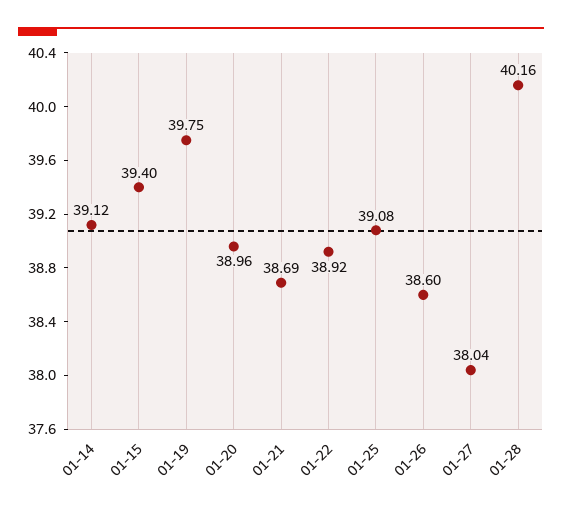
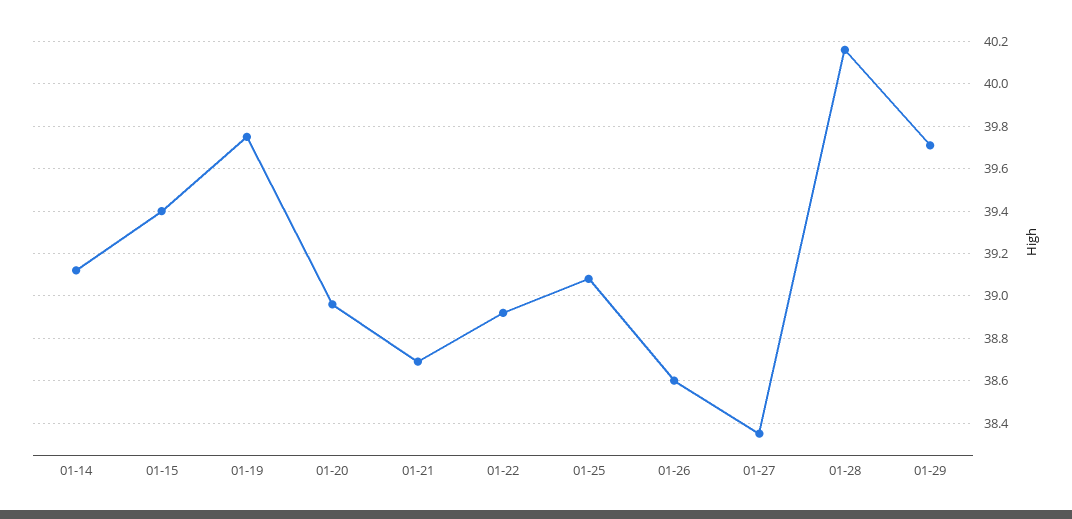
01-27: 38.04 -> 38.35
01-29: none -> 39.7

